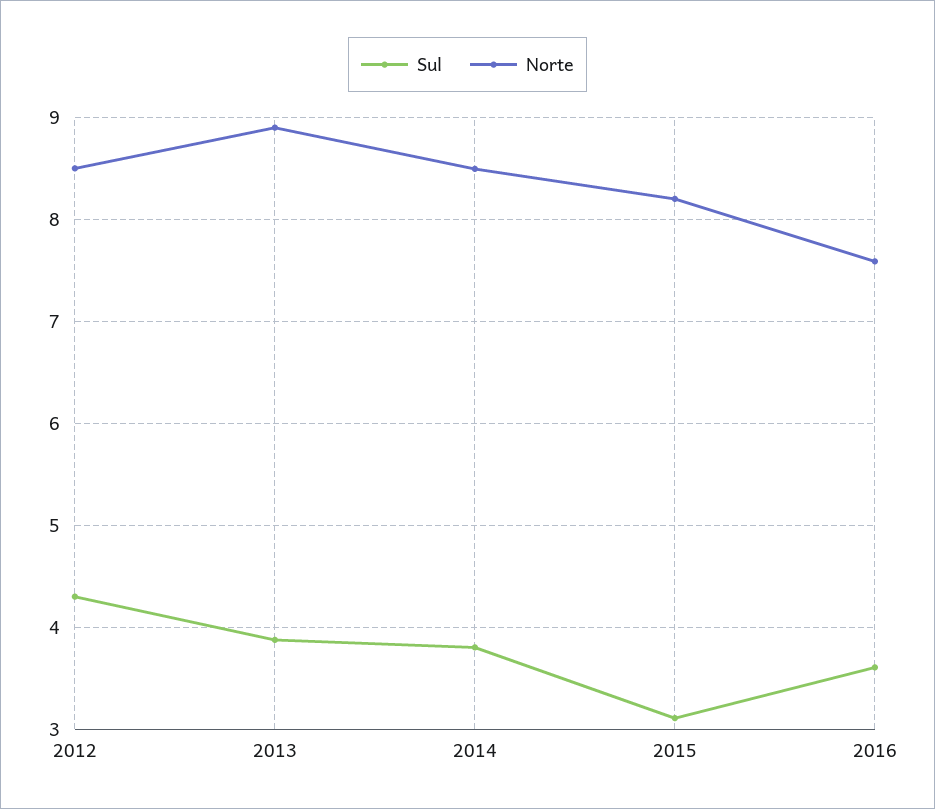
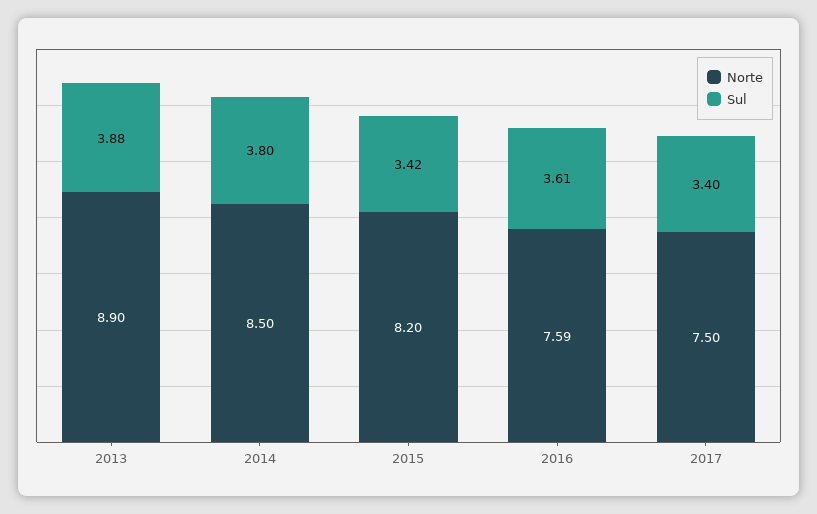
Sul, 2012: 4.3 -> none
Norte, 2012: 8.5 -> none
Sul, 2015: 3.1 -> 3.42
Norte, 2017: none -> 7.5
Sul, 2017: none -> 3.4

